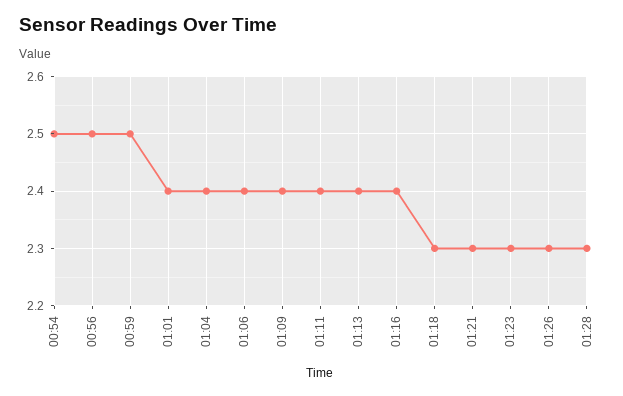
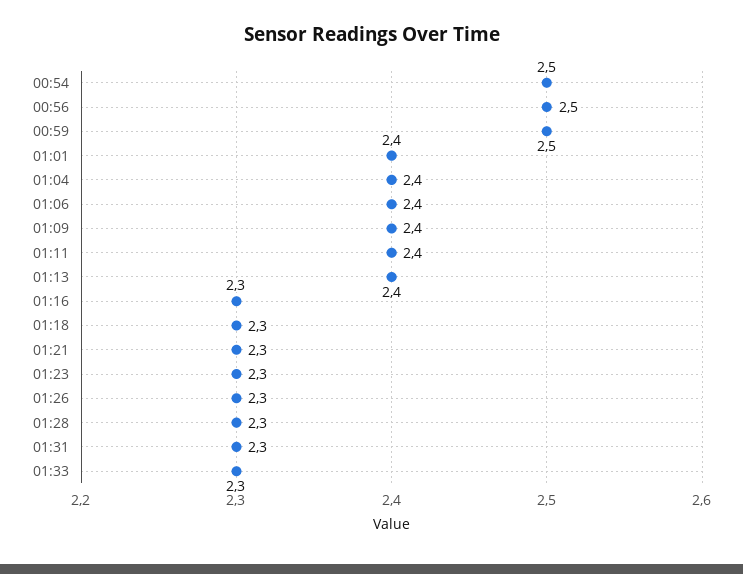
01:16: 2.4 -> 2.3
01:31: none -> 2.3
01:33: none -> 2.3

